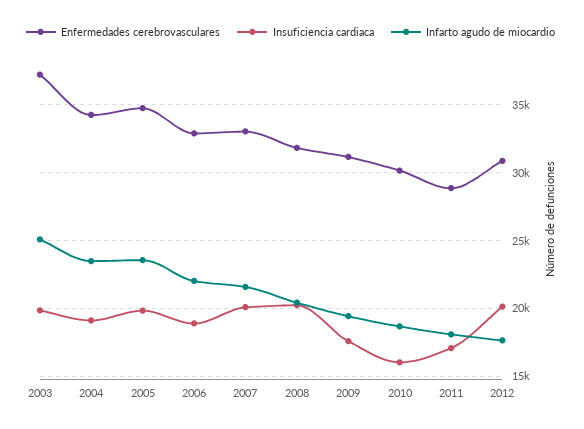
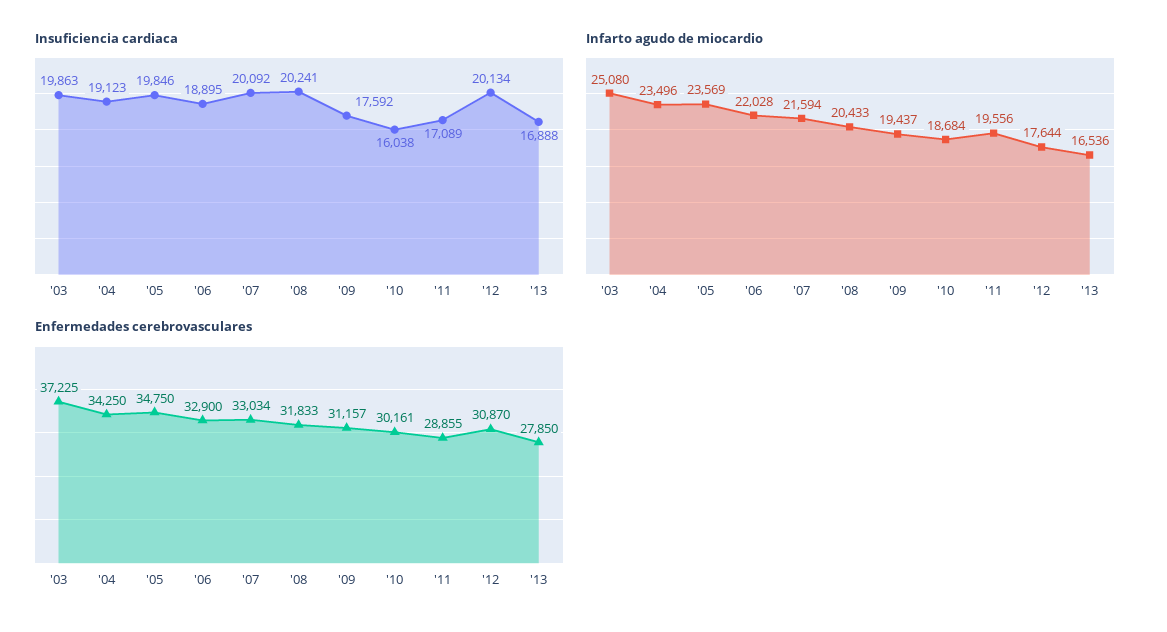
Infarto agudo de miocardio, 2011: 18000 -> 19556
Insuficiencia cardiaca, '13: none -> 16888
Infarto agudo de miocardio, '13: none -> 16536
Enfermedades cerebrovasculares, '13: none -> 27850

